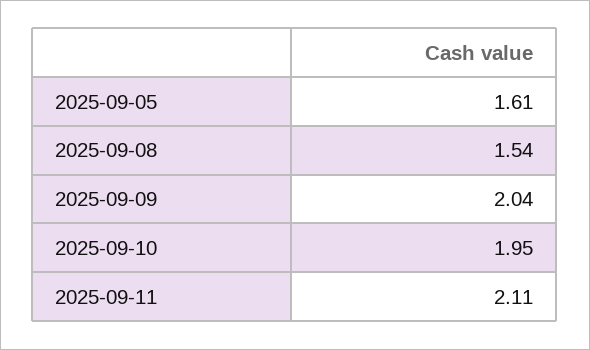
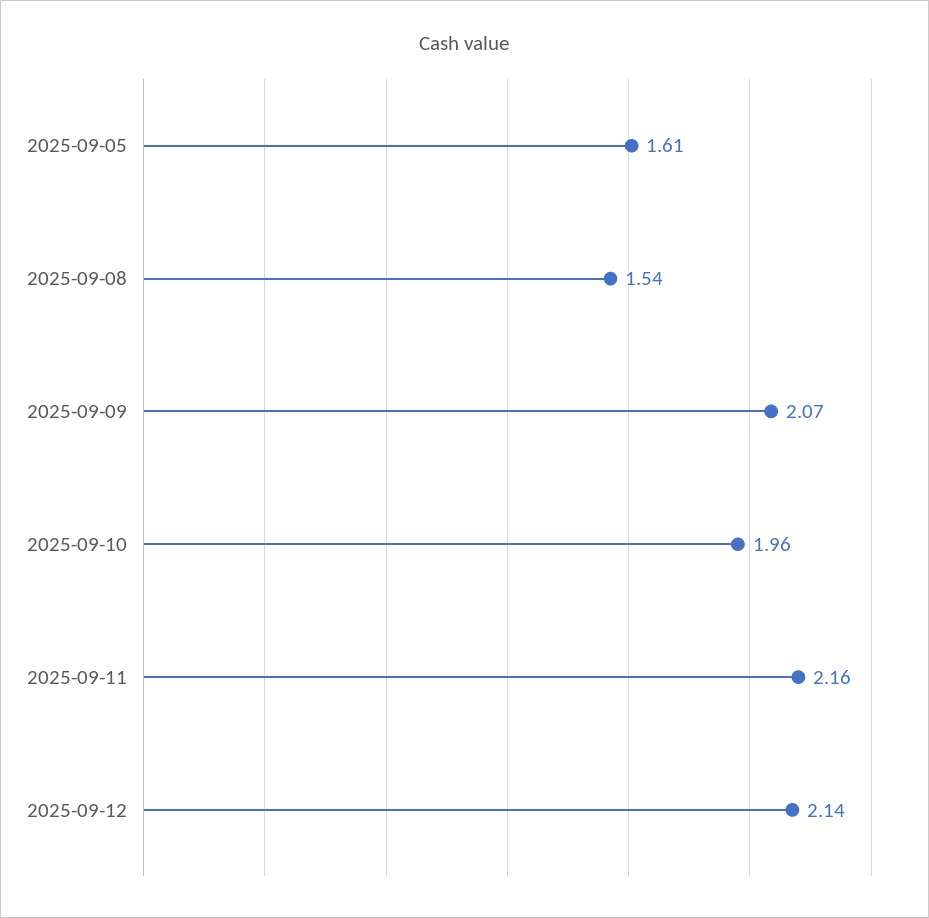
2025-09-09: 2.04 -> 2.07
2025-09-10: 1.95 -> 1.96
2025-09-11: 2.11 -> 2.16
2025-09-12: none -> 2.14

